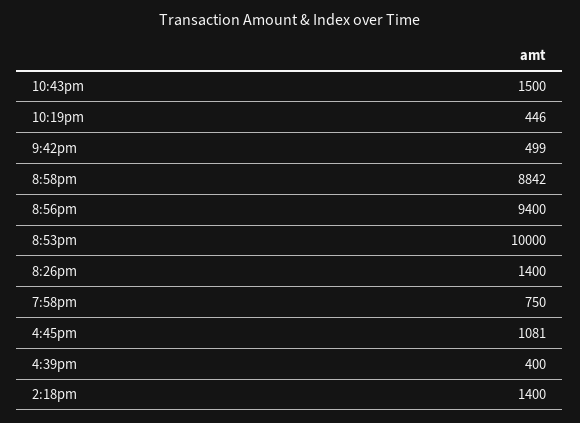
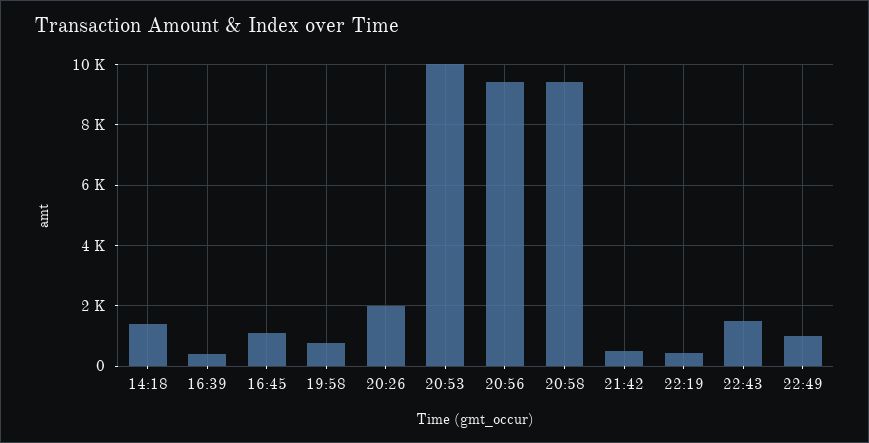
8:58pm: 8842 -> 9400
8:26pm: 1400 -> 2000
22:49: none -> 1000

